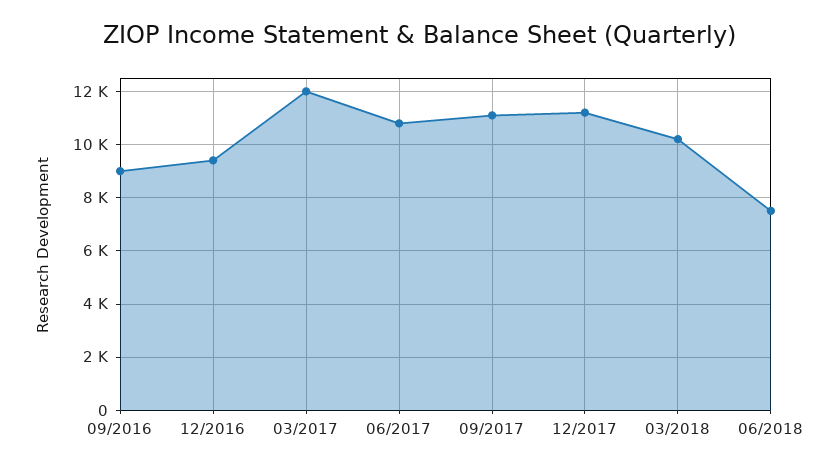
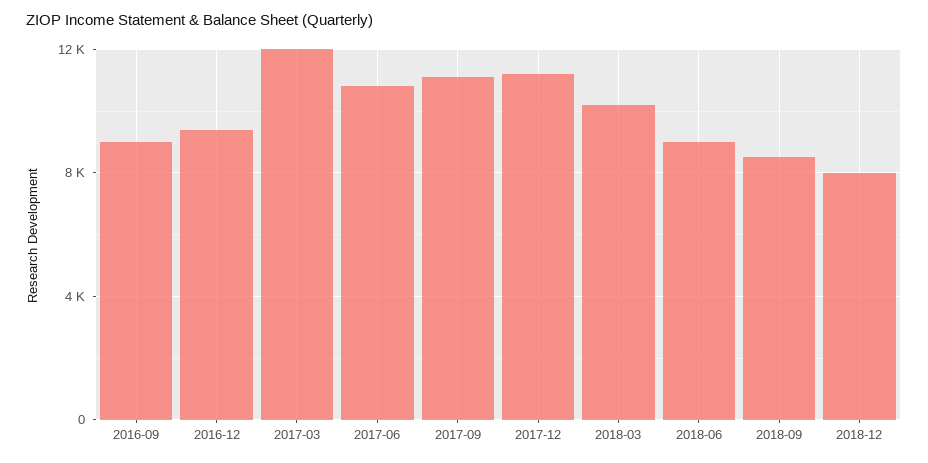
06/2018: 7500 -> 9000
2018-09: none -> 8500
2018-12: none -> 8000

